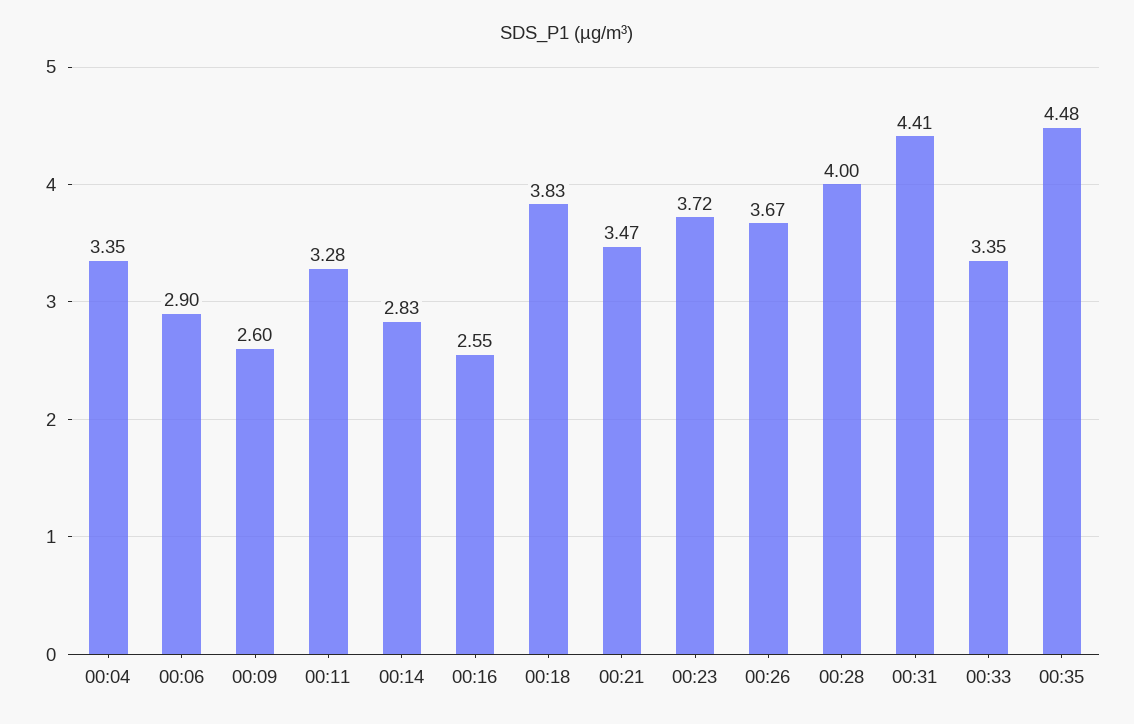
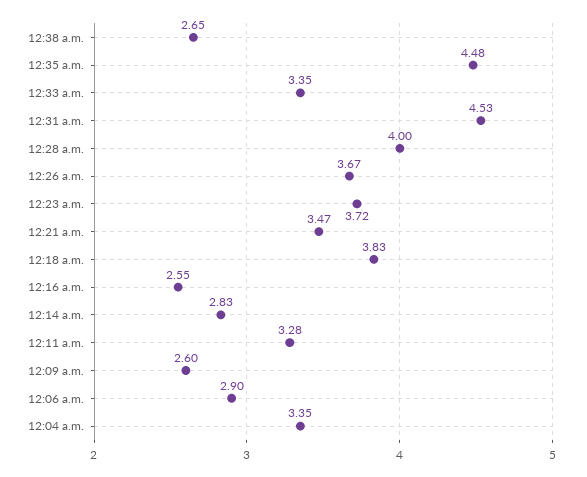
00:31: 4.41 -> 4.53
12:38 a.m.: none -> 2.65

